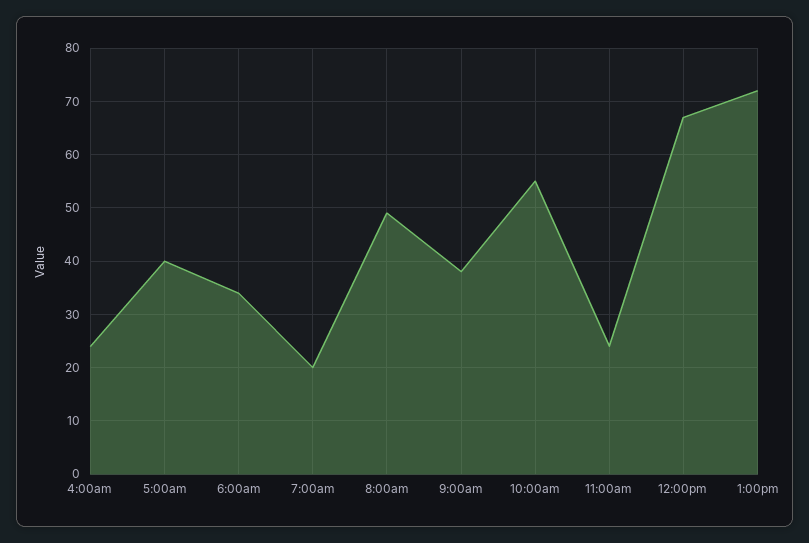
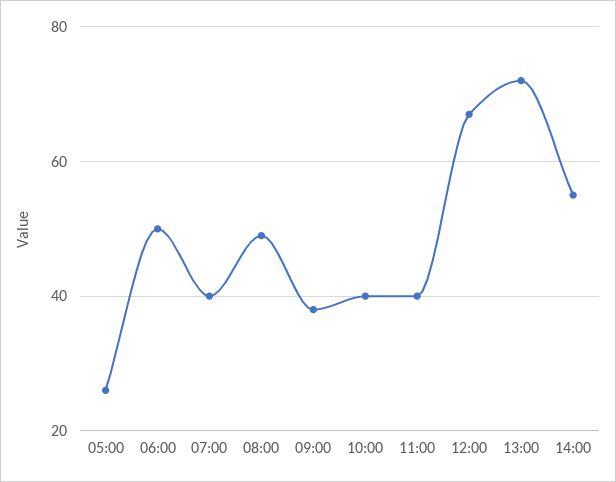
4:00am: 25 -> none
5:00am: 40 -> 25
6:00am: 35 -> 50
7:00am: 20 -> 40
10:00am: 55 -> 40
11:00am: 25 -> 40
14:00: none -> 55

